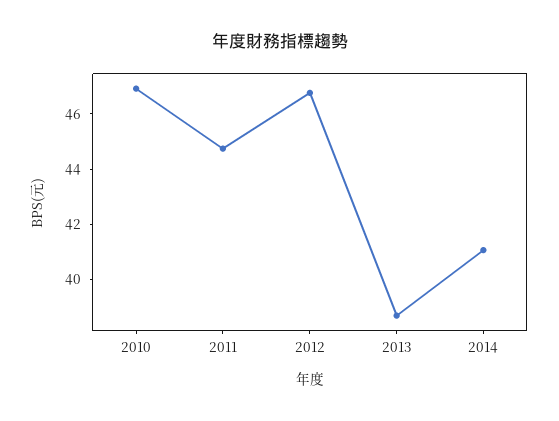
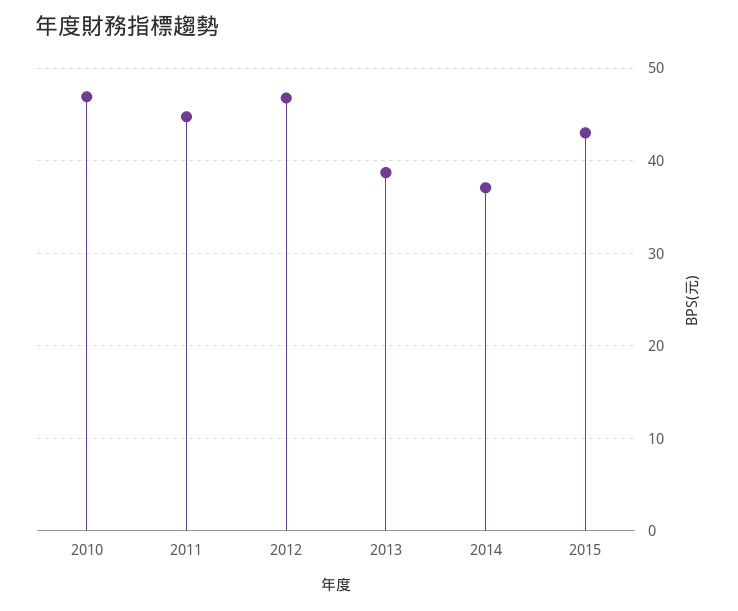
2014: 41 -> 37
2015: none -> 43

